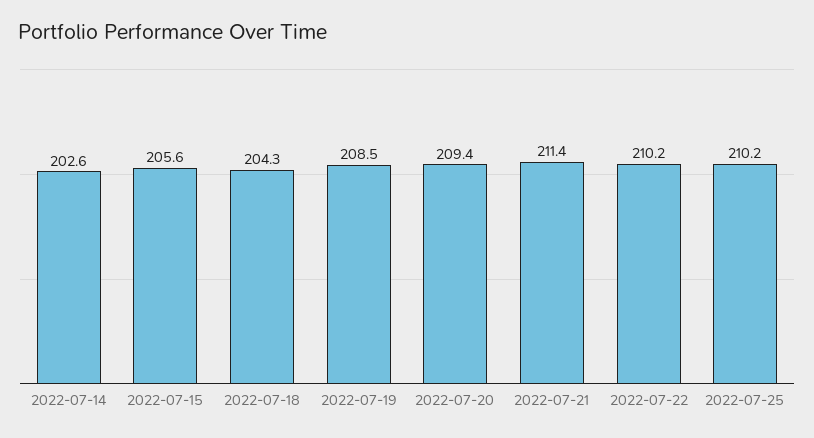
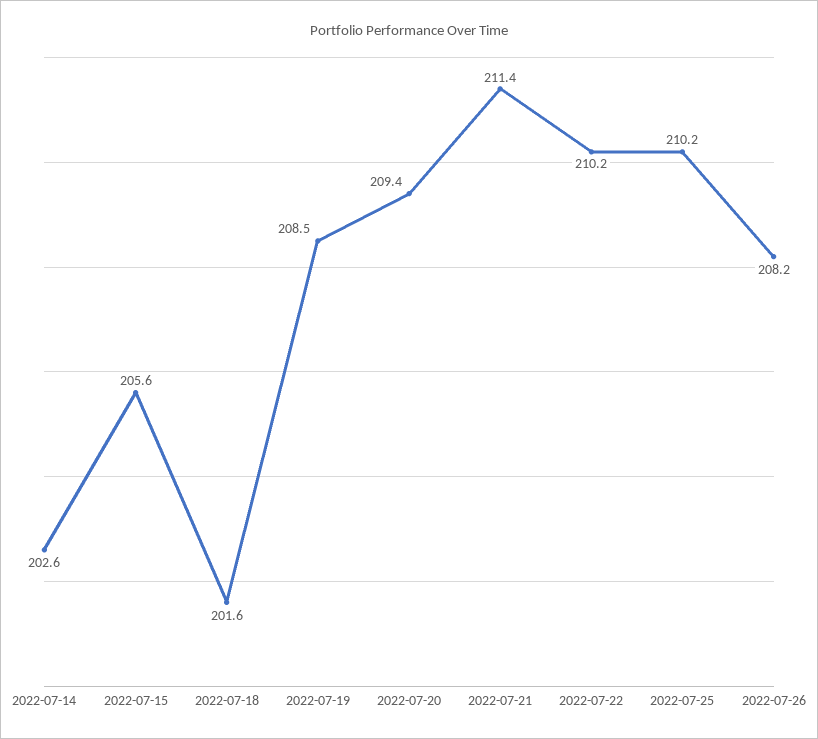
2022-07-18: 204.3 -> 201.6
2022-07-26: none -> 208.2

